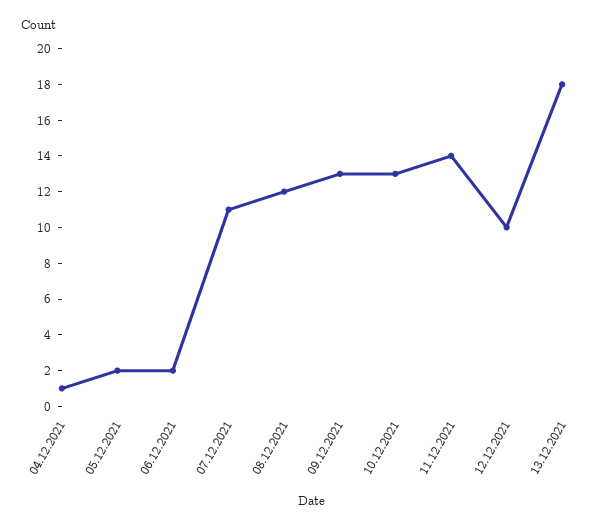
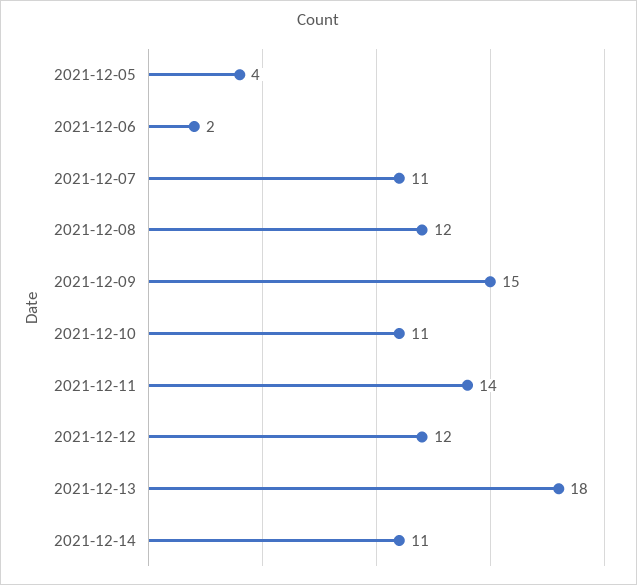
04.12.2021: 1 -> none
05.12.2021: 2 -> 4
09.12.2021: 13 -> 15
10.12.2021: 13 -> 11
12.12.2021: 10 -> 12
2021-12-14: none -> 11

